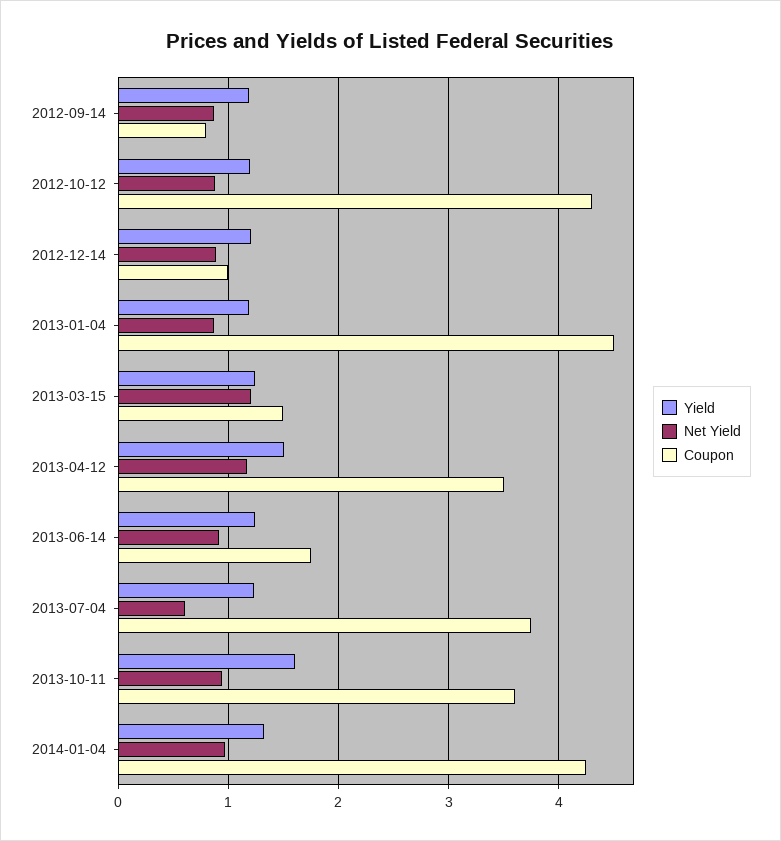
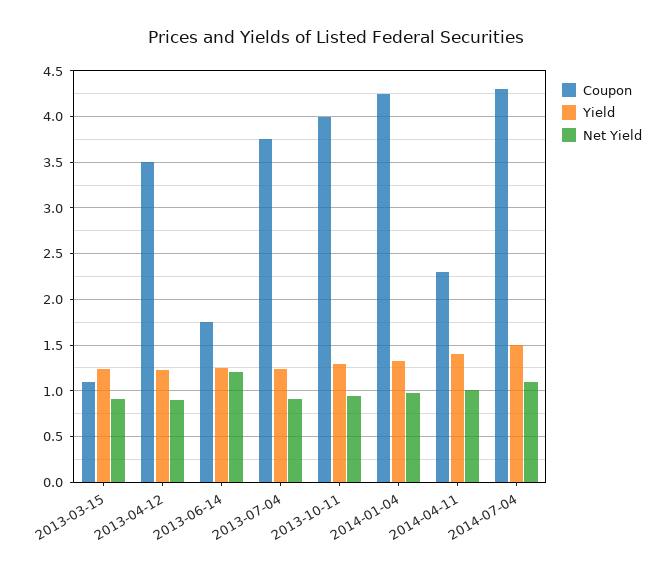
Yield, 2012-09-14: 1.2 -> none
Net Yield, 2012-09-14: 0.9 -> none
Coupon, 2012-09-14: 0.8 -> none
Yield, 2012-10-12: 1.2 -> none
Net Yield, 2012-10-12: 0.9 -> none
Coupon, 2012-10-12: 4.3 -> none
Yield, 2012-12-14: 1.2 -> none
Net Yield, 2012-12-14: 0.9 -> none
Coupon, 2012-12-14: 1 -> none
Yield, 2013-01-04: 1.2 -> none
Net Yield, 2013-01-04: 0.9 -> none
Coupon, 2013-01-04: 4.5 -> none
Net Yield, 2013-03-15: 1.2 -> 0.9
Coupon, 2013-03-15: 1.5 -> 1.1
Yield, 2013-04-12: 1.5 -> 1.2
Net Yield, 2013-04-12: 1.2 -> 0.9
Net Yield, 2013-06-14: 0.9 -> 1.2
Net Yield, 2013-07-04: 0.6 -> 0.9
Yield, 2013-10-11: 1.6 -> 1.3
Coupon, 2013-10-11: 3.6 -> 4
Coupon, 2014-04-11: none -> 2.3
Yield, 2014-04-11: none -> 1.4
Net Yield, 2014-04-11: none -> 1
Coupon, 2014-07-04: none -> 4.3
Yield, 2014-07-04: none -> 1.5
Net Yield, 2014-07-04: none -> 1.1

